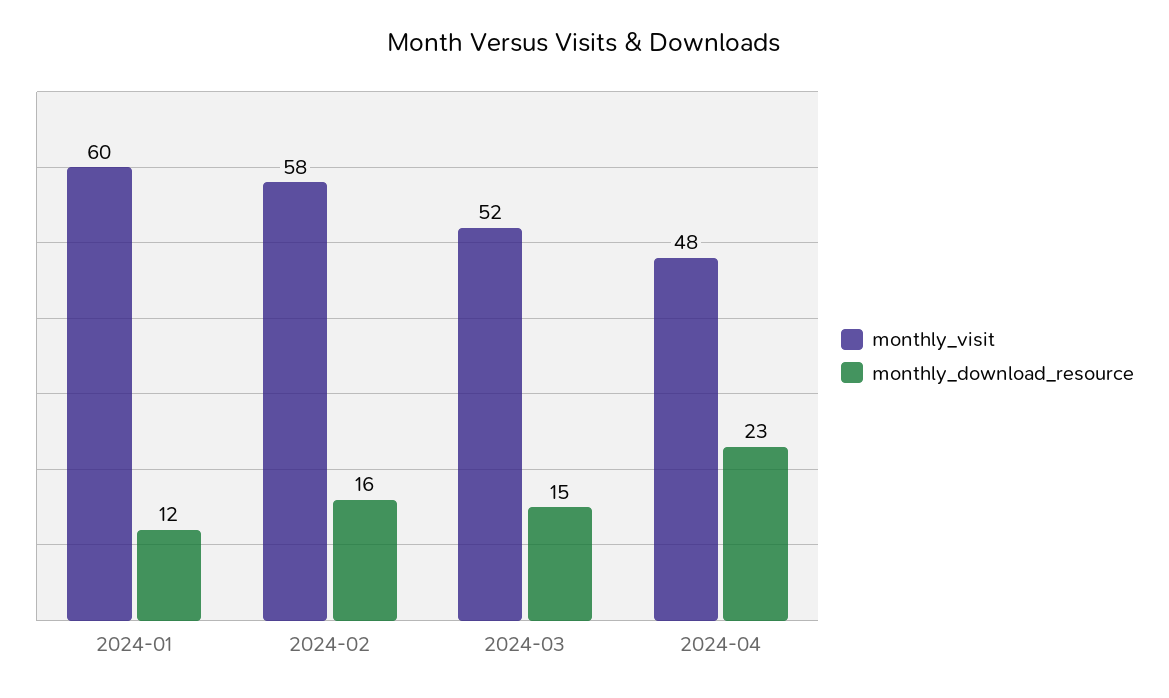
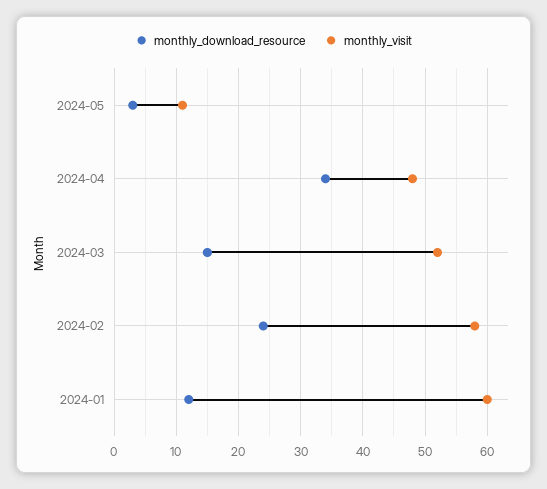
monthly_download_resource, 2024-02: 16 -> 24
monthly_download_resource, 2024-04: 23 -> 34
monthly_download_resource, 2024-05: none -> 3
monthly_visit, 2024-05: none -> 11

